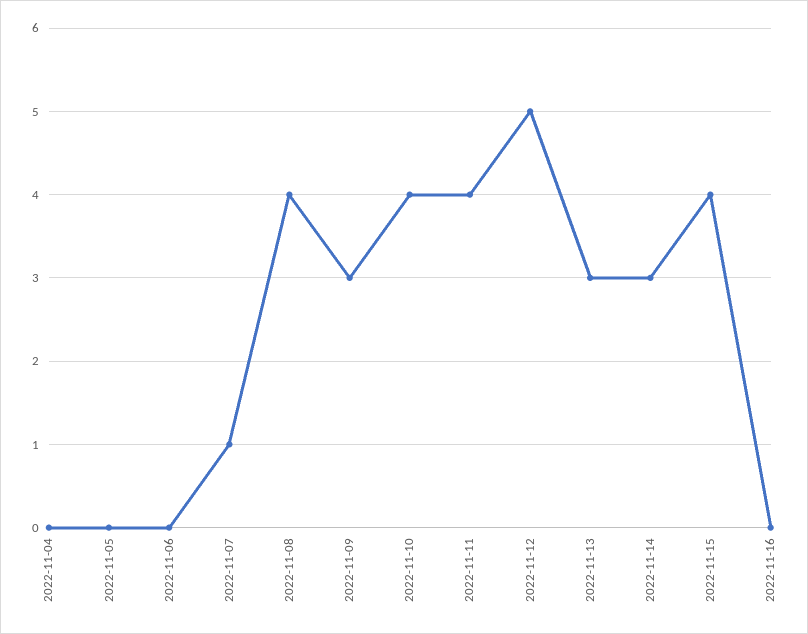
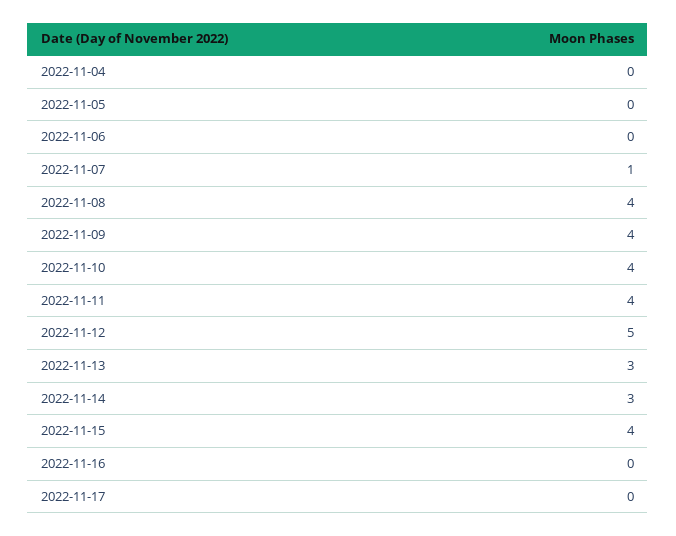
2022-11-09: 3 -> 4
2022-11-17: none -> 0

